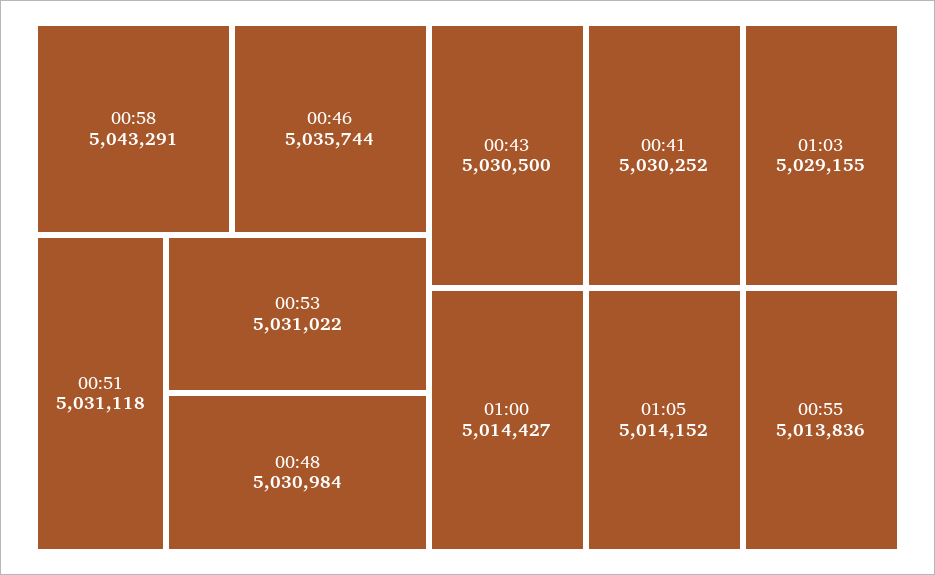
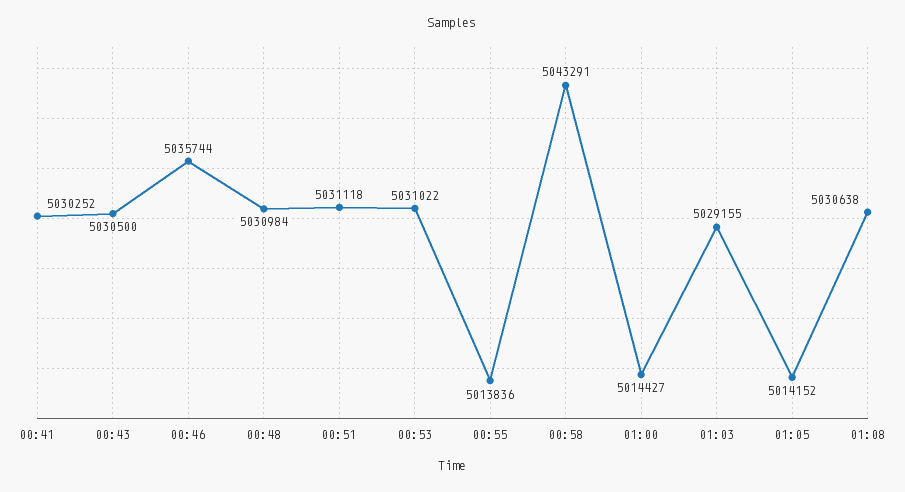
01:08: none -> 5030638

